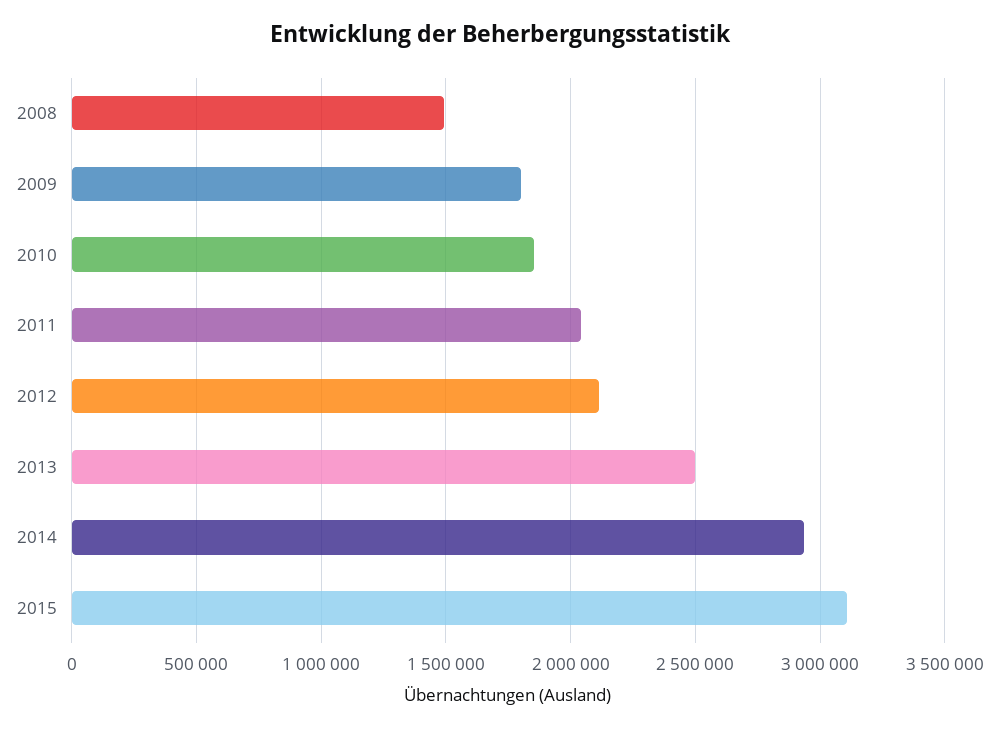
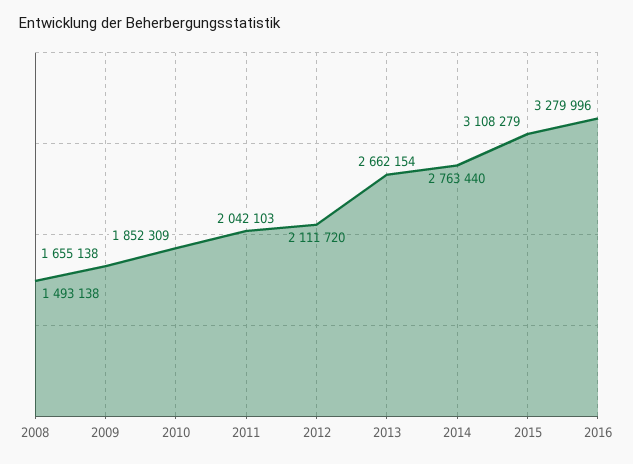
2009: 1800000 -> 1655138
2013: 2500000 -> 2662154
2014: 2950000 -> 2763440
2016: none -> 3279996

